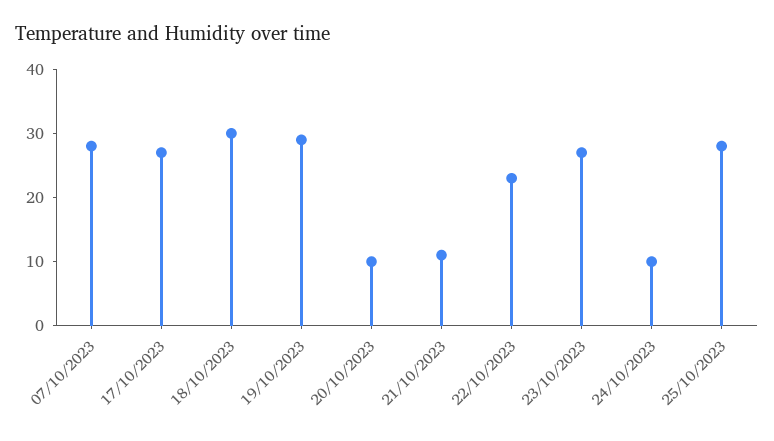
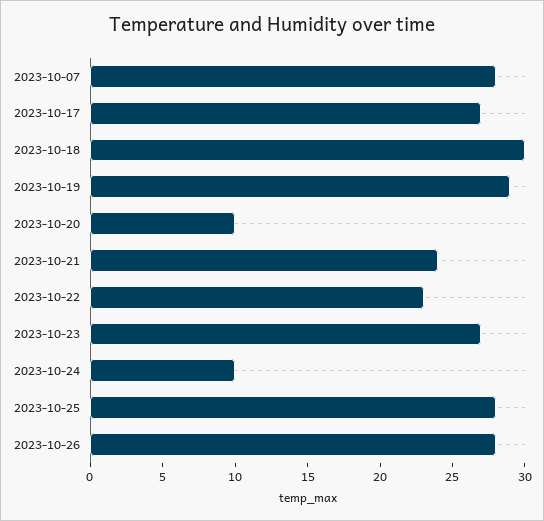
21/10/2023: 10 -> 24
2023-10-26: none -> 28

